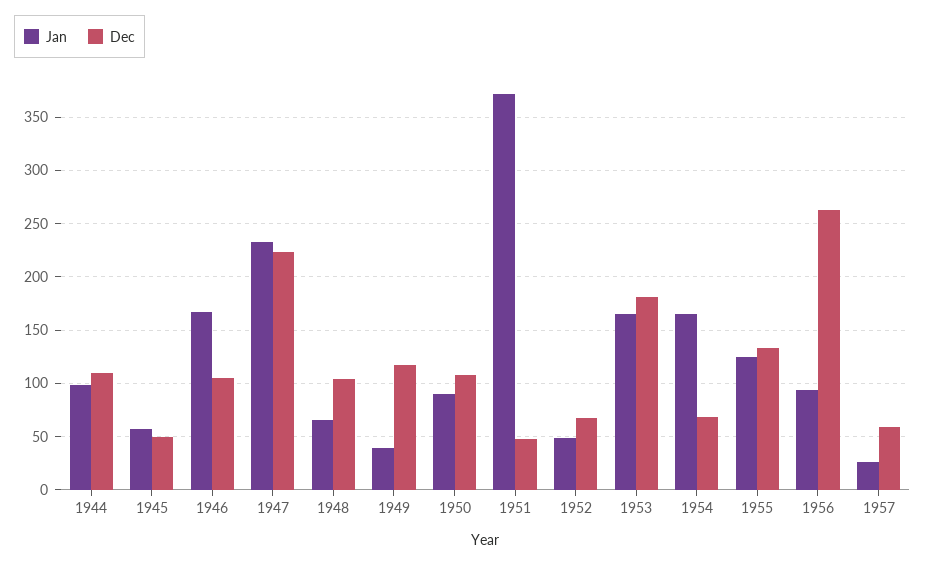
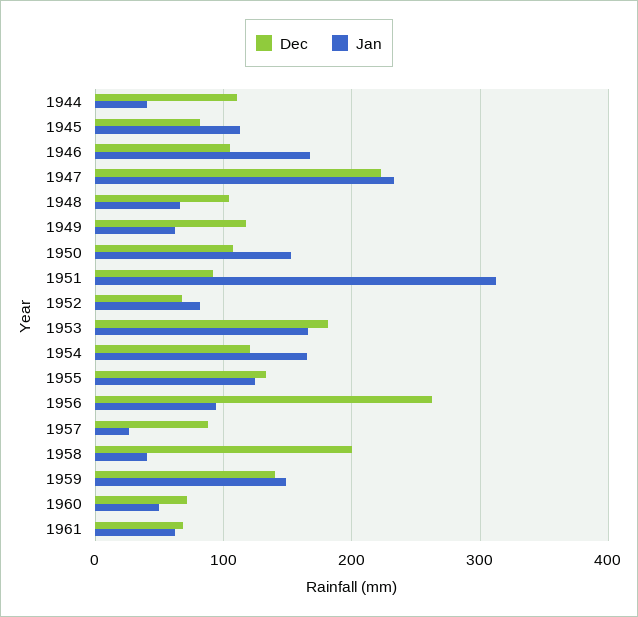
Jan, 1944: 100 -> 40
Jan, 1945: 60 -> 110
Dec, 1945: 50 -> 80
Jan, 1949: 40 -> 60
Jan, 1950: 90 -> 150
Jan, 1951: 370 -> 310
Dec, 1951: 50 -> 90
Jan, 1952: 50 -> 80
Dec, 1954: 70 -> 120
Dec, 1957: 60 -> 90
Dec, 1958: none -> 200
Jan, 1958: none -> 40
Dec, 1959: none -> 140
Jan, 1959: none -> 150
Dec, 1960: none -> 70
Jan, 1960: none -> 50
Dec, 1961: none -> 70
Jan, 1961: none -> 60

